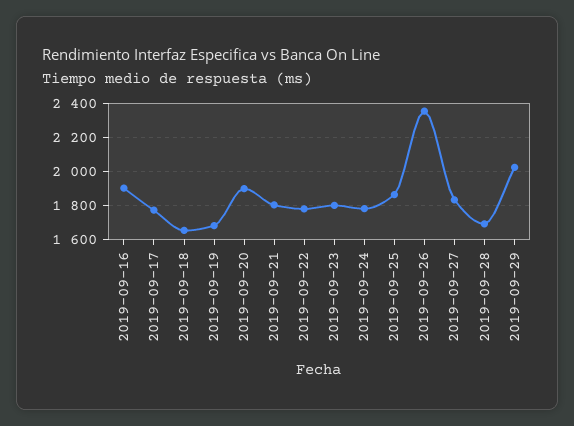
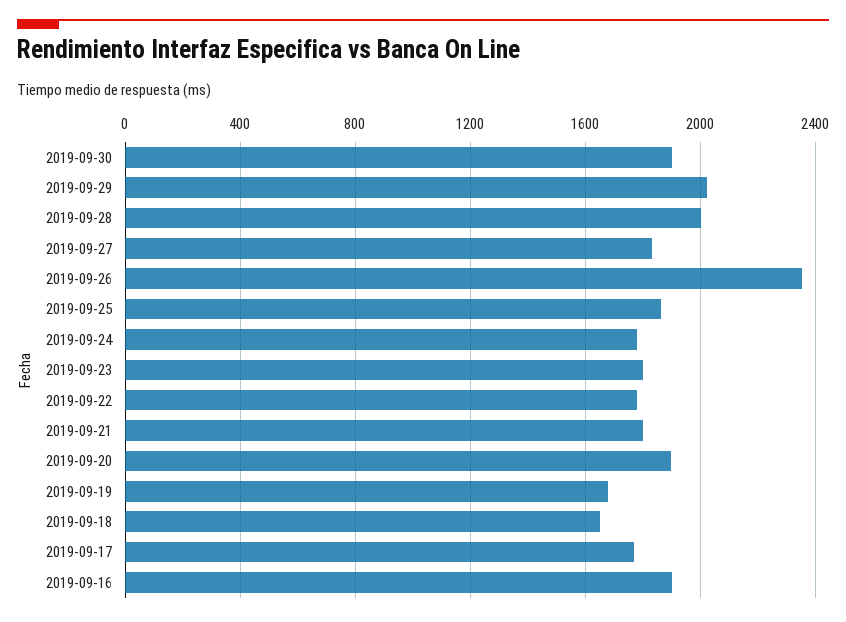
2019-09-28: 1700 -> 2000
2019-09-30: none -> 1900

